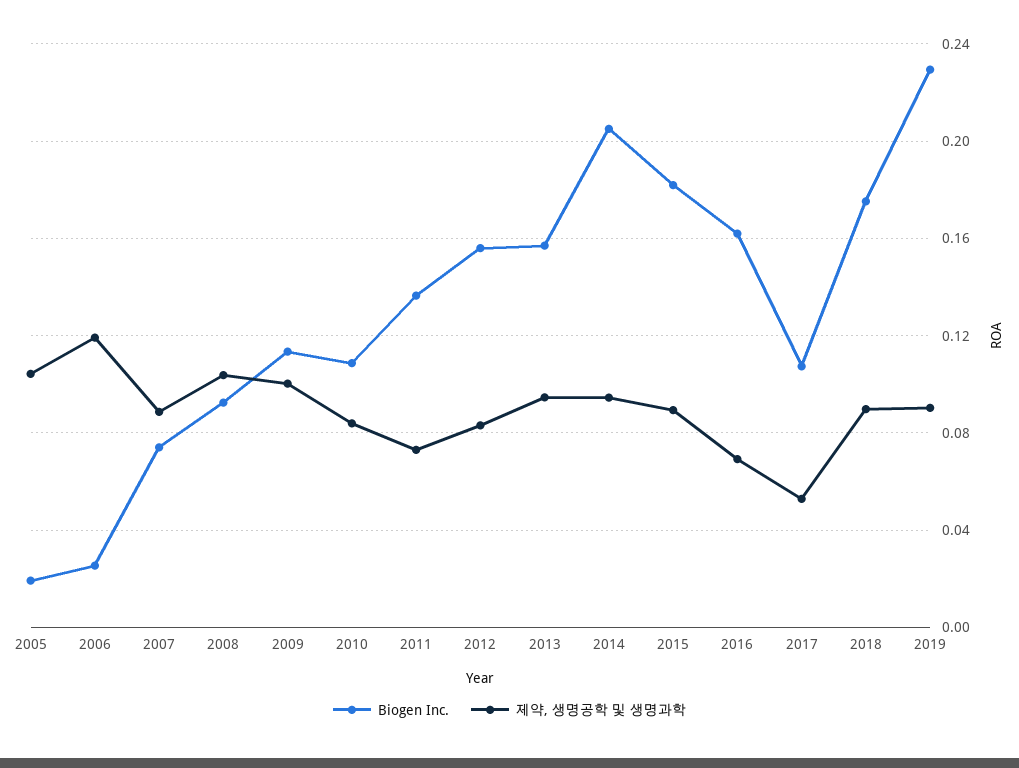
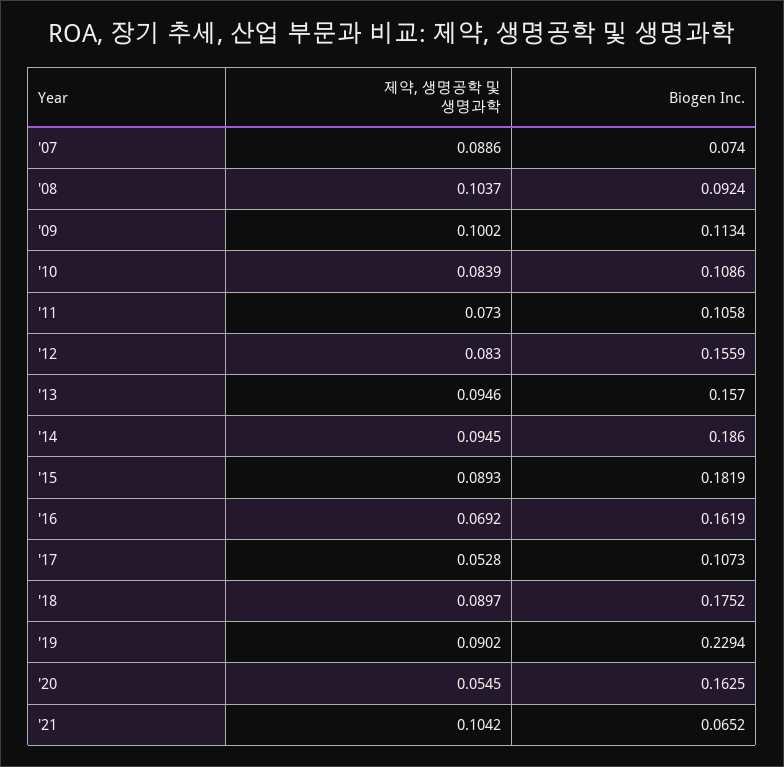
Biogen Inc., 2005: 0.02 -> none
제약, 생명공학 및 생명과학, 2005: 0.105 -> none
Biogen Inc., 2006: 0.025 -> none
제약, 생명공학 및 생명과학, 2006: 0.12 -> none
Biogen Inc., 2011: 0.135 -> 0.1058
Biogen Inc., 2014: 0.205 -> 0.186
제약, 생명공학 및 생명과학, '20: none -> 0.0545
Biogen Inc., '20: none -> 0.1625
제약, 생명공학 및 생명과학, '21: none -> 0.1042
Biogen Inc., '21: none -> 0.0652

